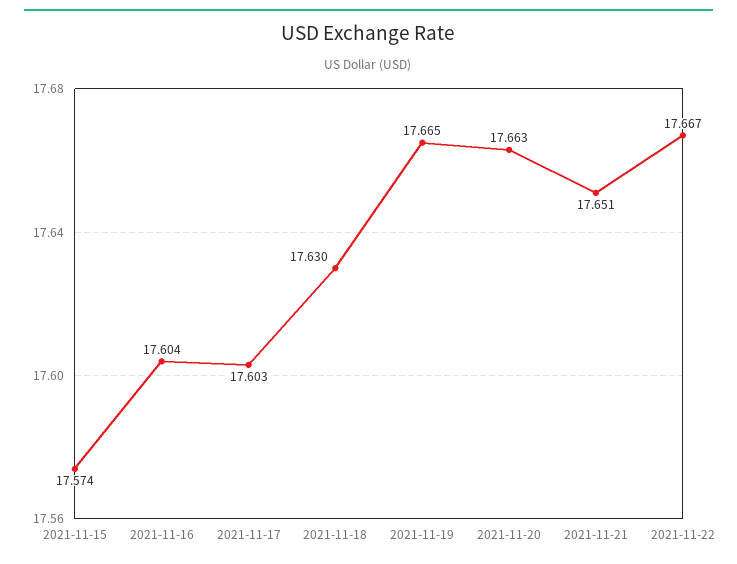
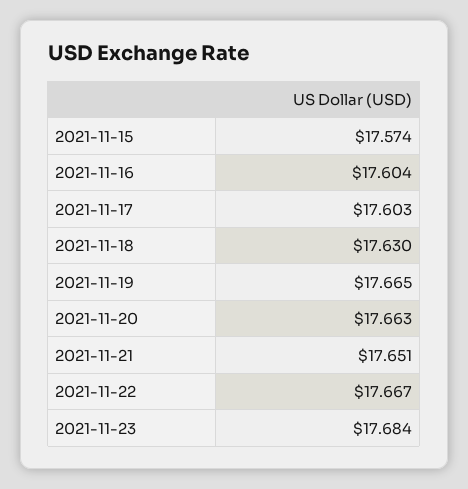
2021-11-23: none -> 17.684

